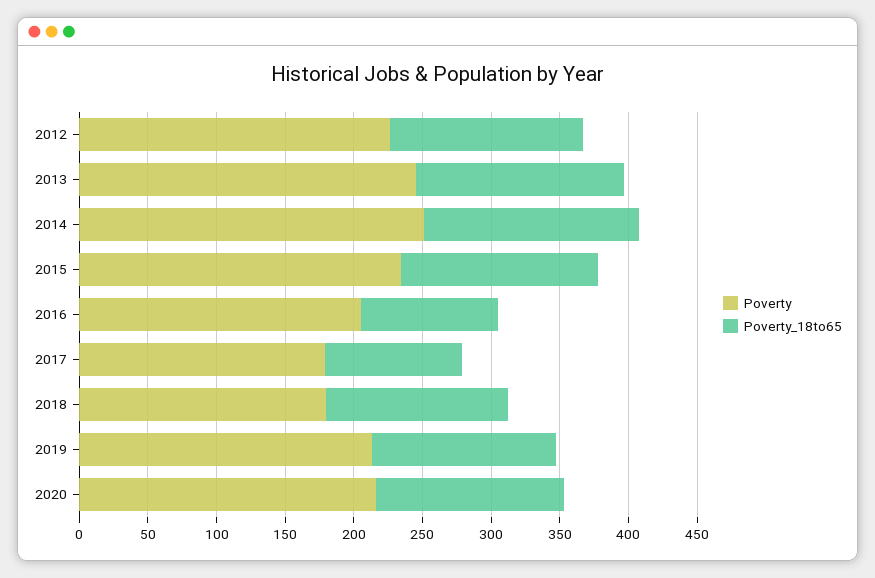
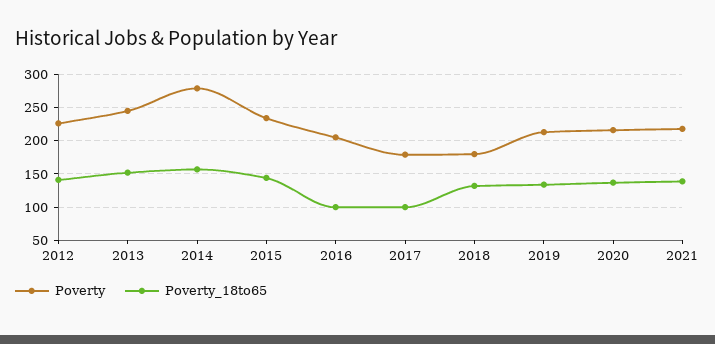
Poverty, 2014: 250 -> 280
Poverty, 2021: none -> 220
Poverty_18to65, 2021: none -> 140

